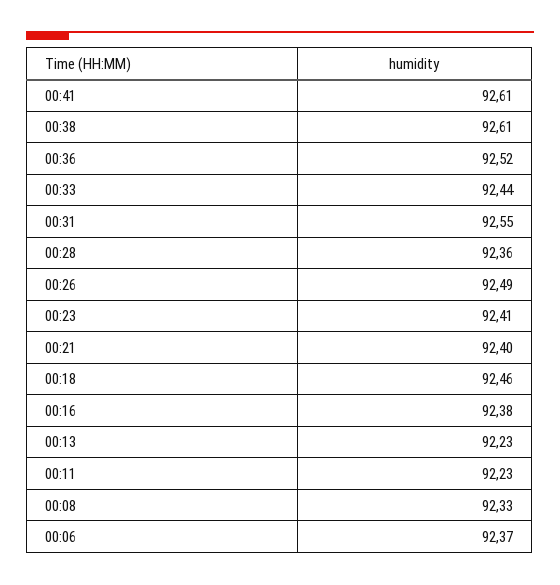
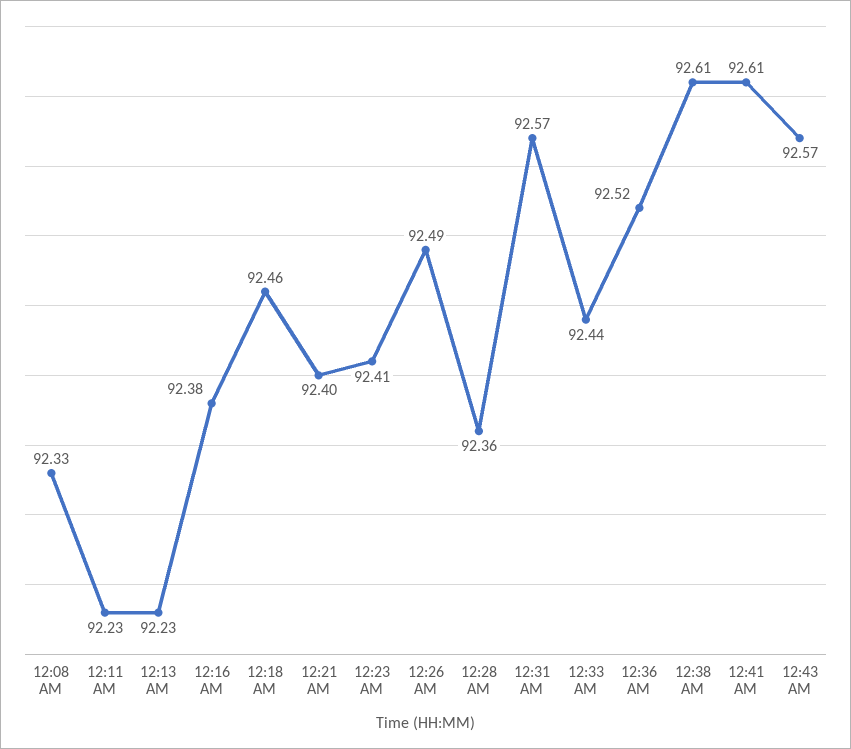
00:31: 92.55 -> 92.57
00:06: 92.37 -> none
12:43 AM: none -> 92.57

